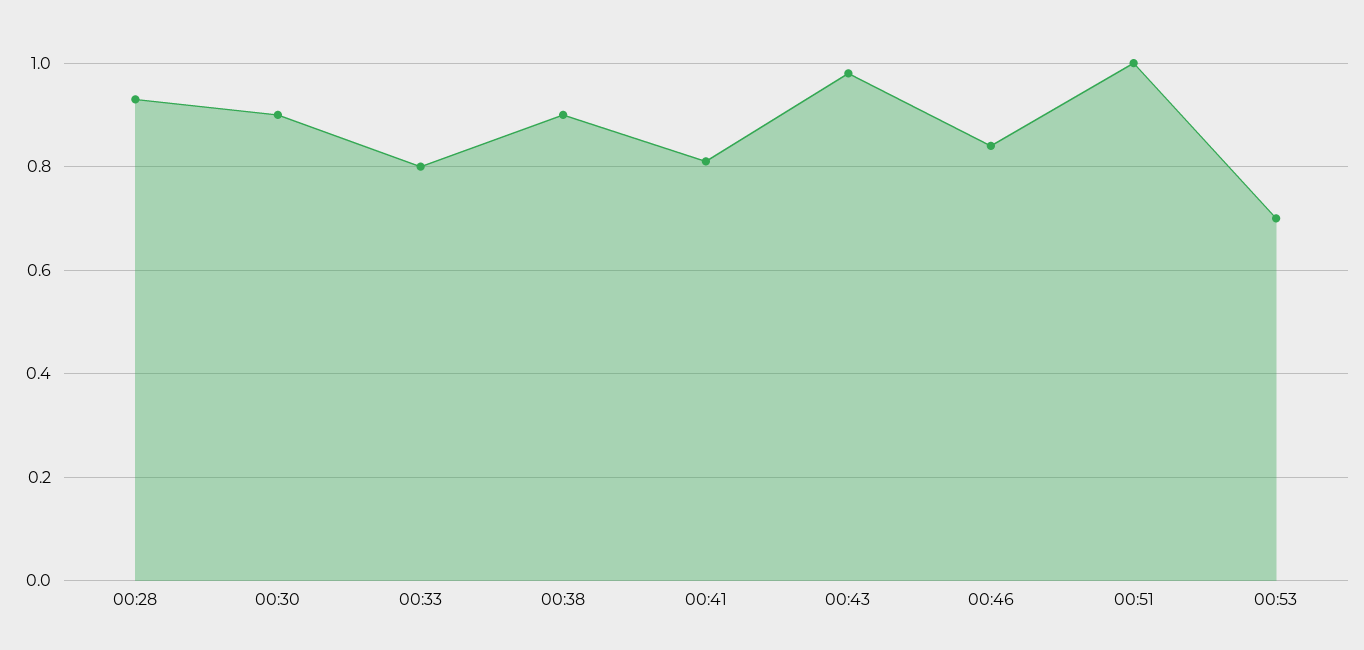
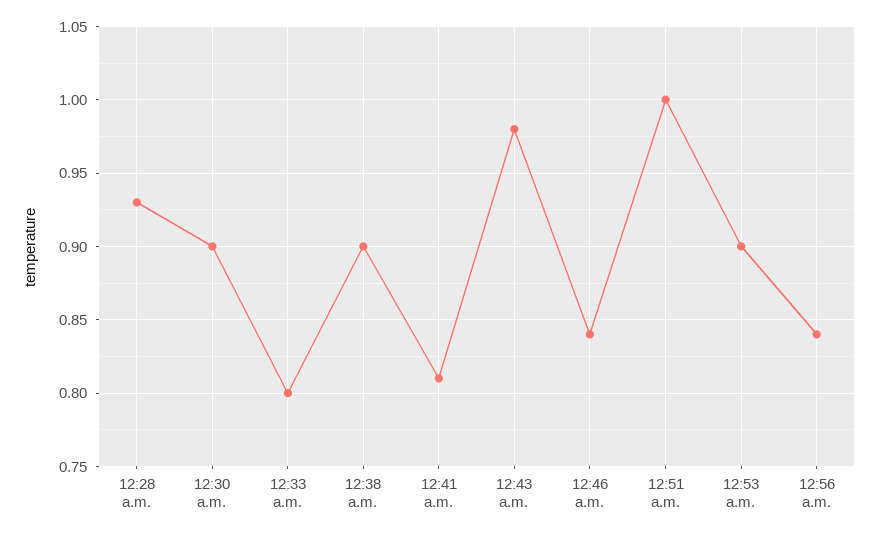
00:53: 0.7 -> 0.9
12:56 a.m.: none -> 0.84

